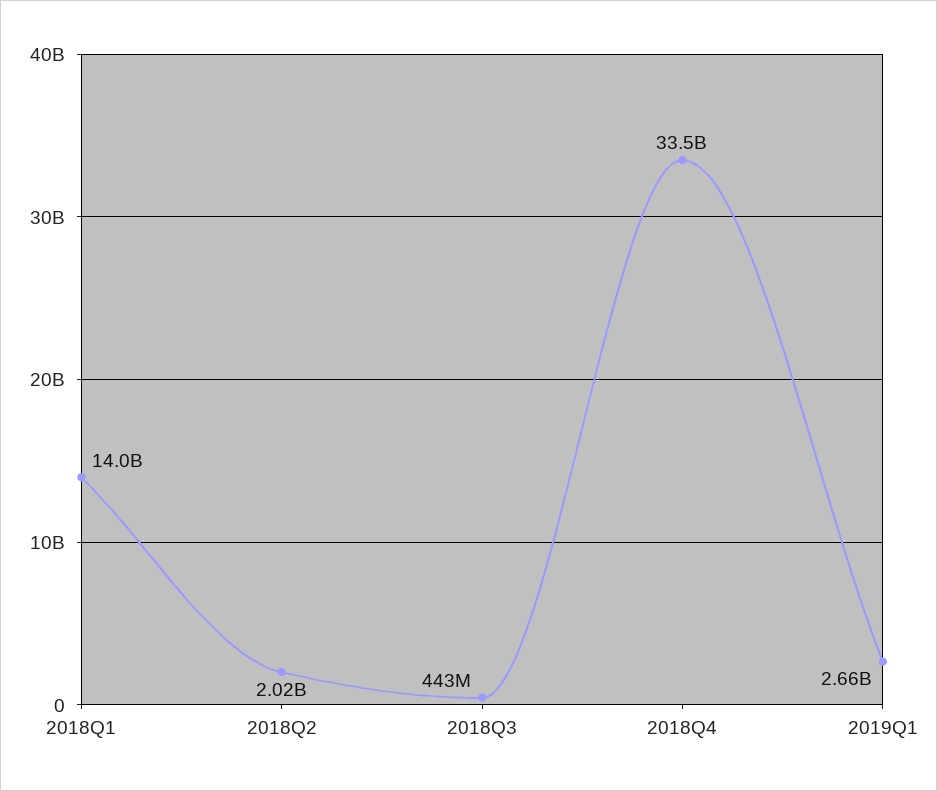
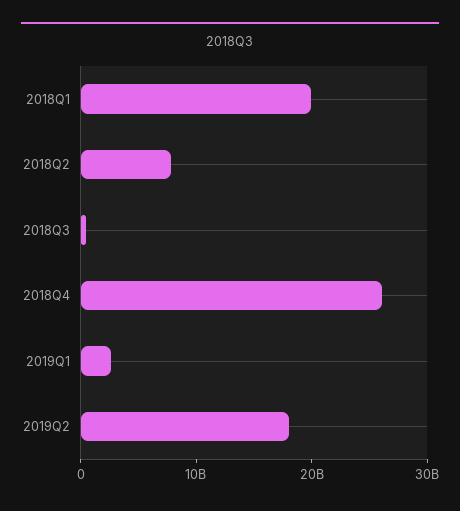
2018Q1: 14000000000 -> 20000000000
2018Q2: 2020000000 -> 8000000000
2018Q4: 33500000000 -> 26000000000
2019Q2: none -> 18000000000

